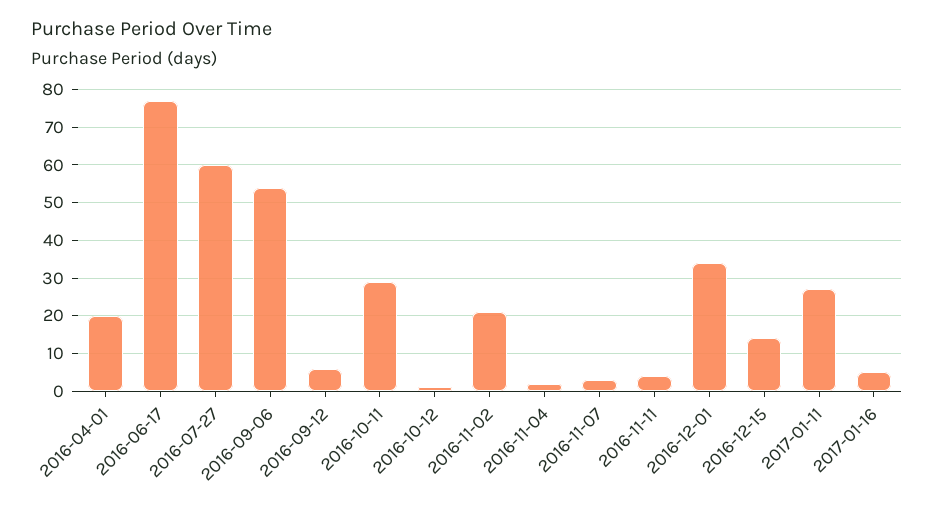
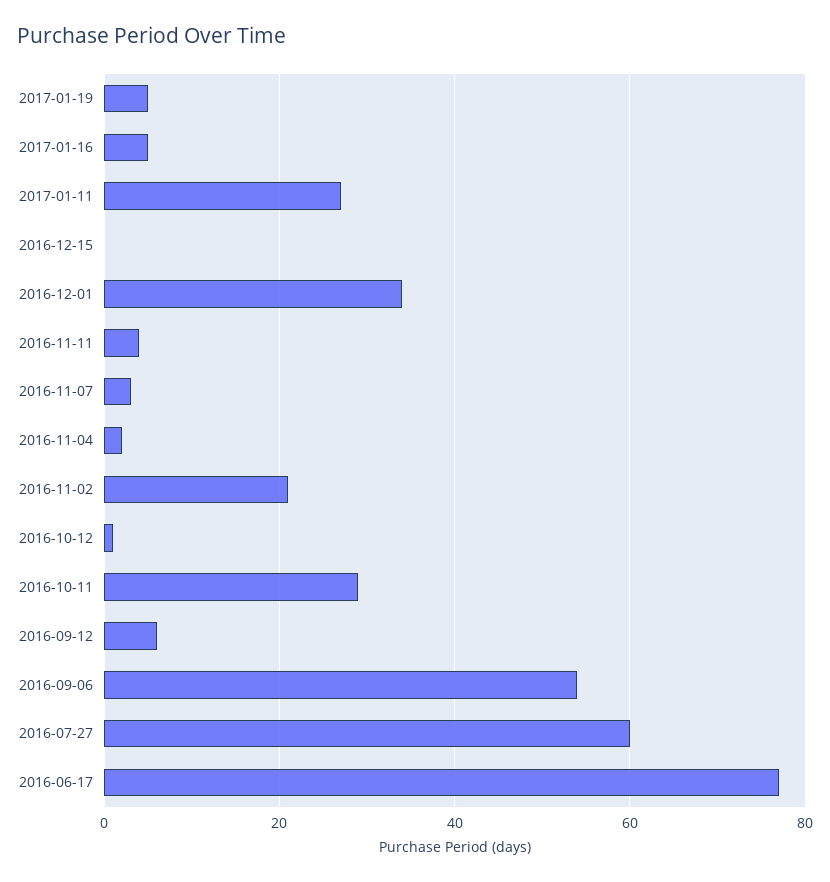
2016-04-01: 20 -> none
2016-12-15: 15 -> 0
2017-01-19: none -> 5

